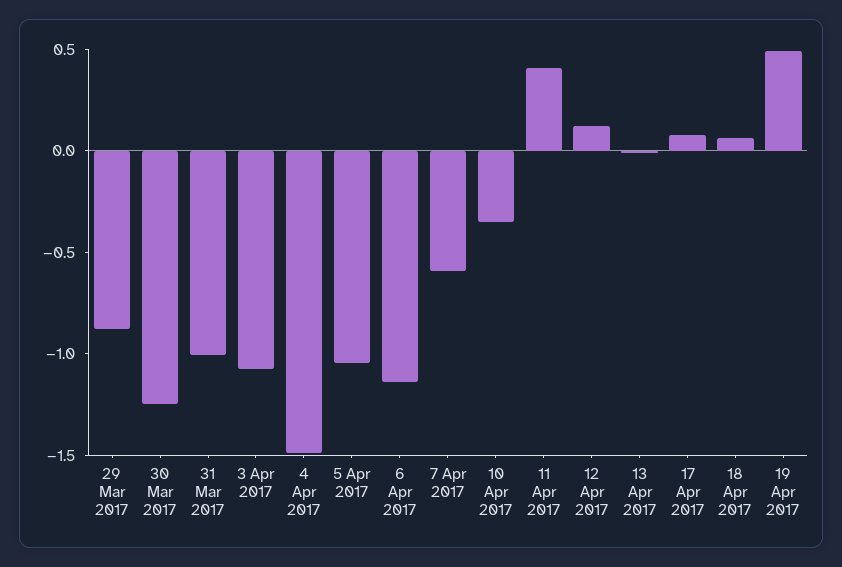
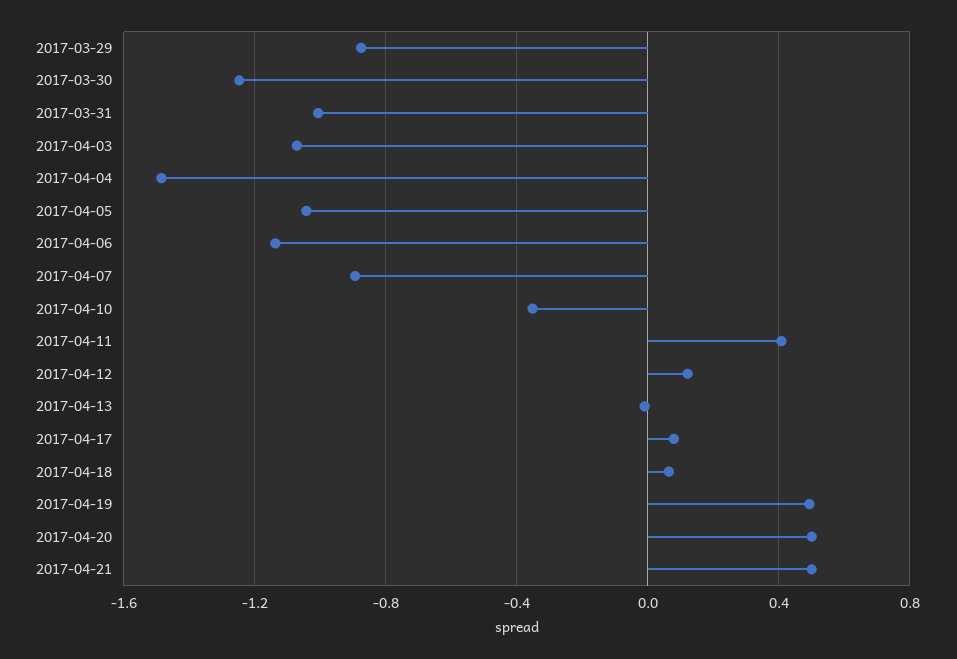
7 Apr 2017: -0.6 -> -0.9
2017-04-20: none -> 0.5
2017-04-21: none -> 0.5

